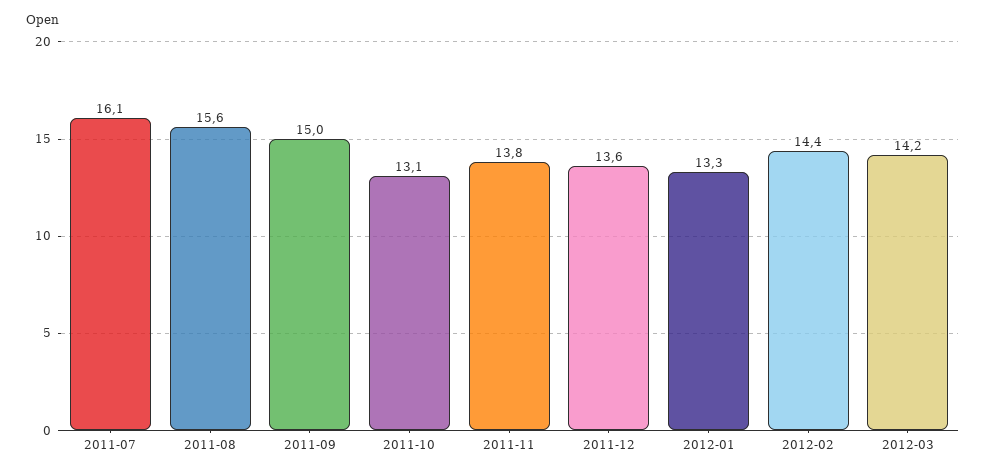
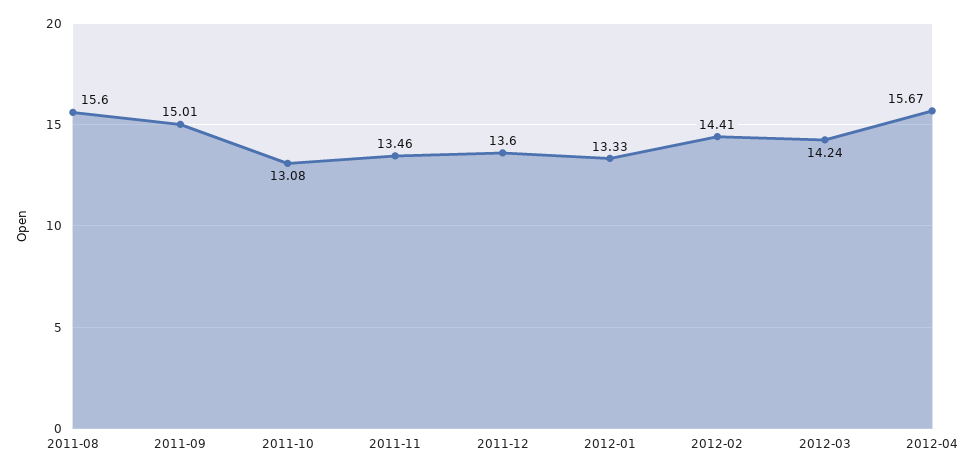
2011-07: 16.1 -> none
2011-11: 13.8 -> 13.46
2012-04: none -> 15.67

